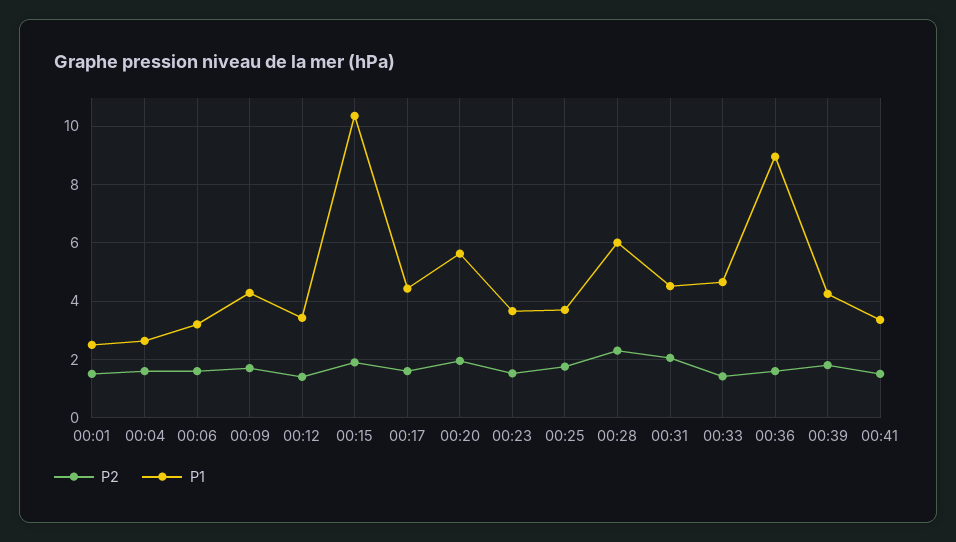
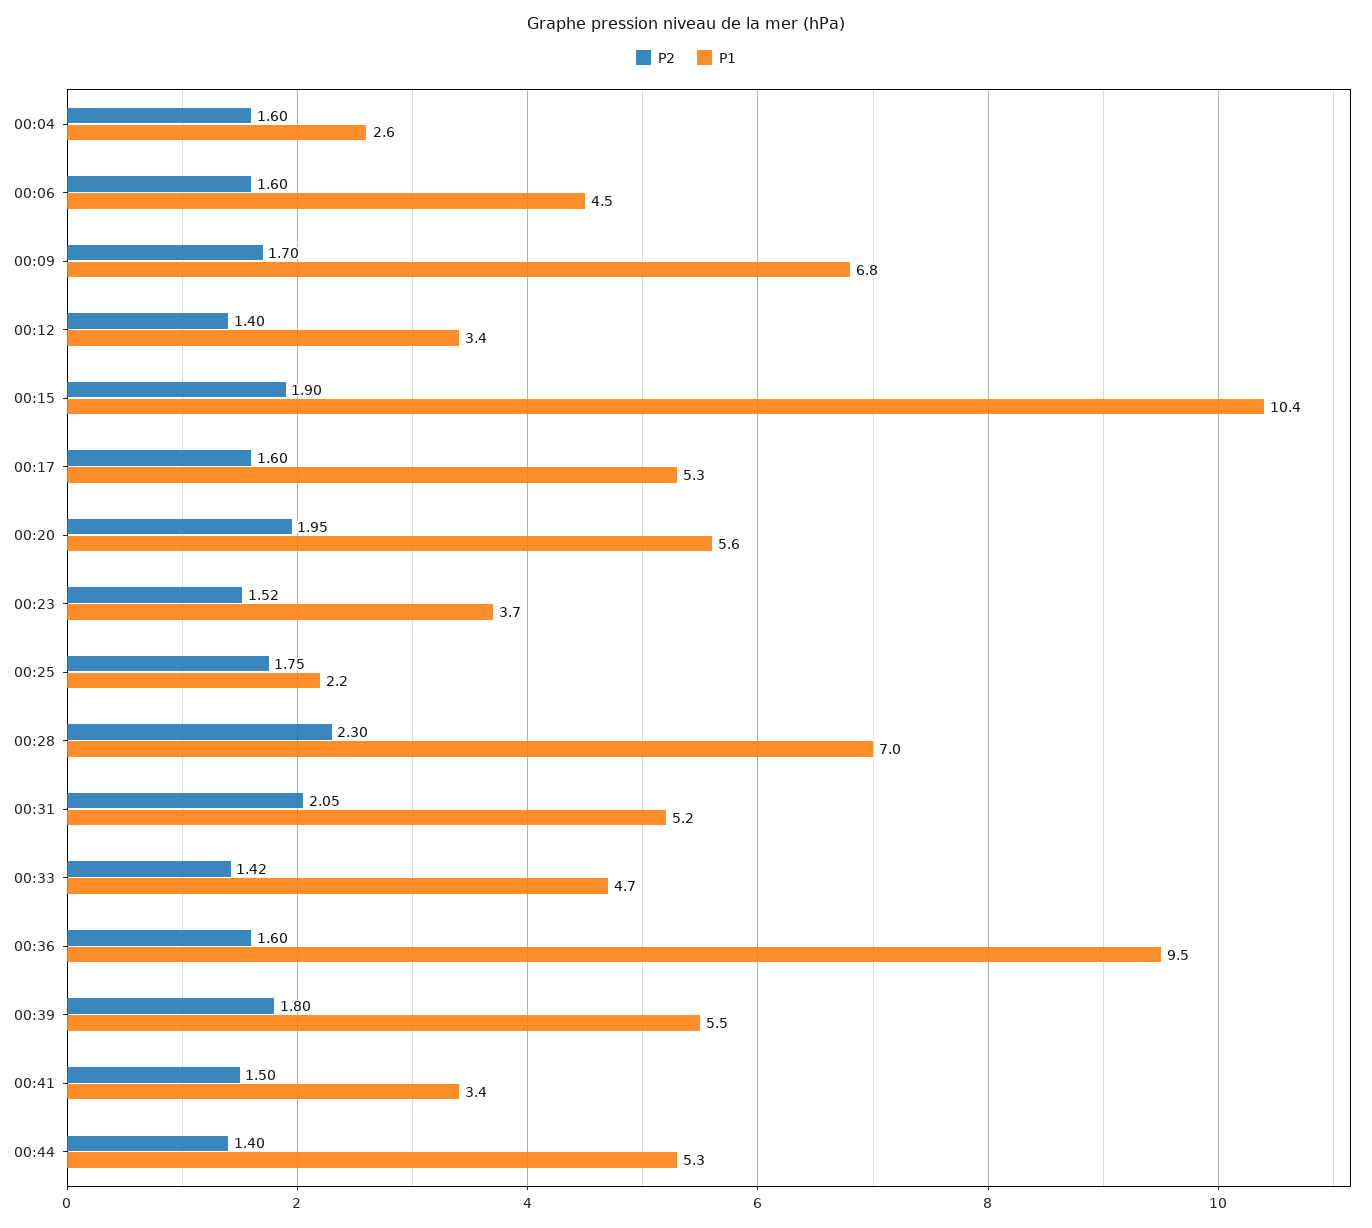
P2, 00:01: 1.5 -> none
P1, 00:01: 2.5 -> none
P1, 00:06: 3.25 -> 4.5
P1, 00:09: 4.25 -> 6.8
P1, 00:17: 4.5 -> 5.3
P1, 00:25: 3.75 -> 2.2
P1, 00:28: 6 -> 7
P1, 00:31: 4.5 -> 5.2
P1, 00:36: 9 -> 9.5
P1, 00:39: 4.25 -> 5.5
P2, 00:44: none -> 1.4
P1, 00:44: none -> 5.3

